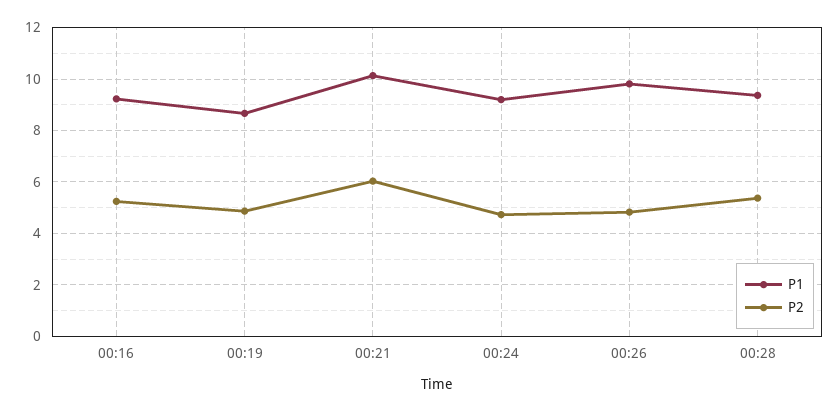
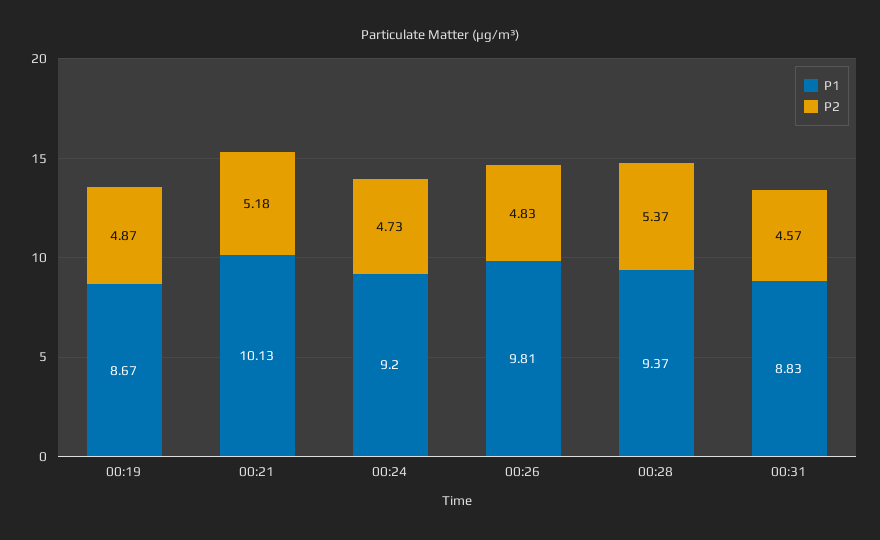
P1, 00:16: 9.25 -> none
P2, 00:16: 5.25 -> none
P2, 00:21: 6 -> 5.18
P1, 00:31: none -> 8.83
P2, 00:31: none -> 4.57

